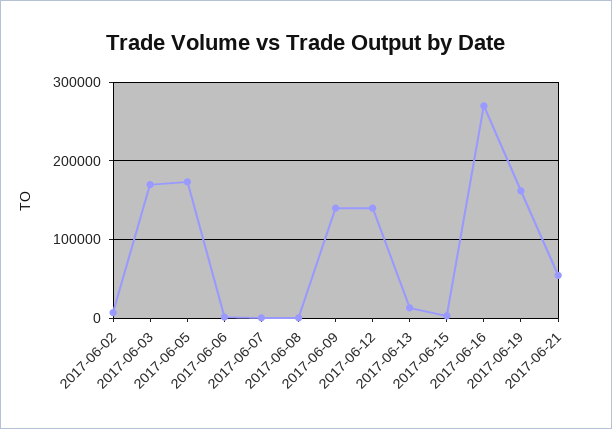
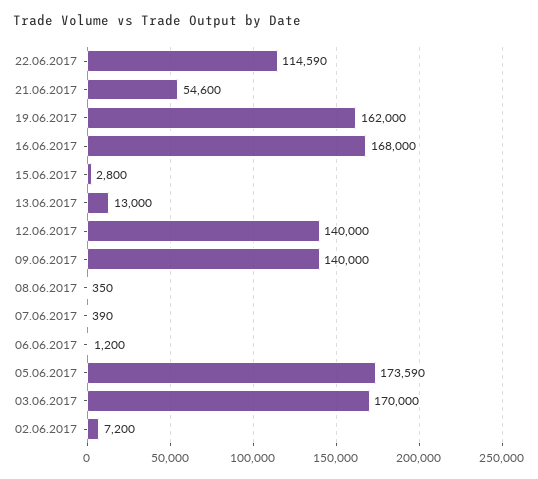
2017-06-16: 270000 -> 168000
22.06.2017: none -> 114590

